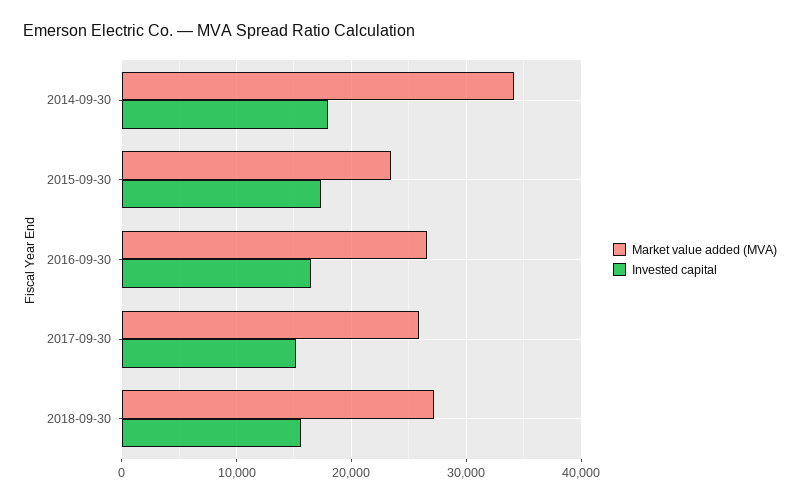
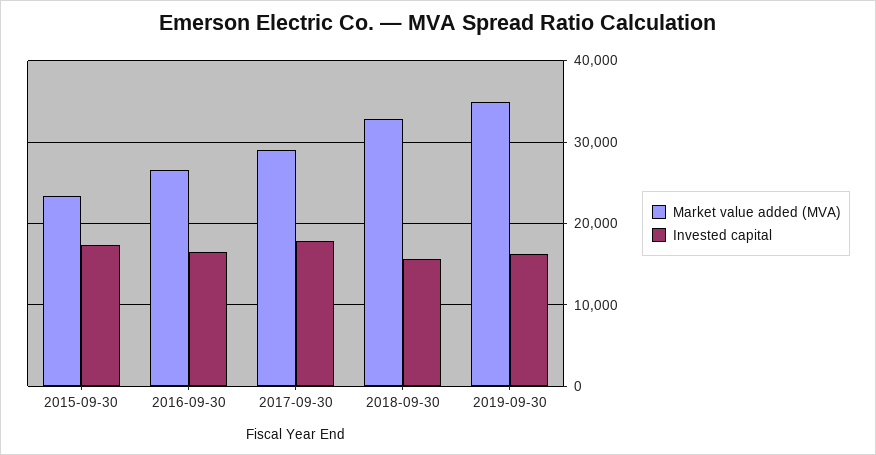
Market value added (MVA), 2014-09-30: 34000 -> none
Invested capital, 2014-09-30: 18000 -> none
Market value added (MVA), 2017-09-30: 26000 -> 29000
Invested capital, 2017-09-30: 15000 -> 18000
Market value added (MVA), 2018-09-30: 27000 -> 33000
Market value added (MVA), 2019-09-30: none -> 35000
Invested capital, 2019-09-30: none -> 16000

